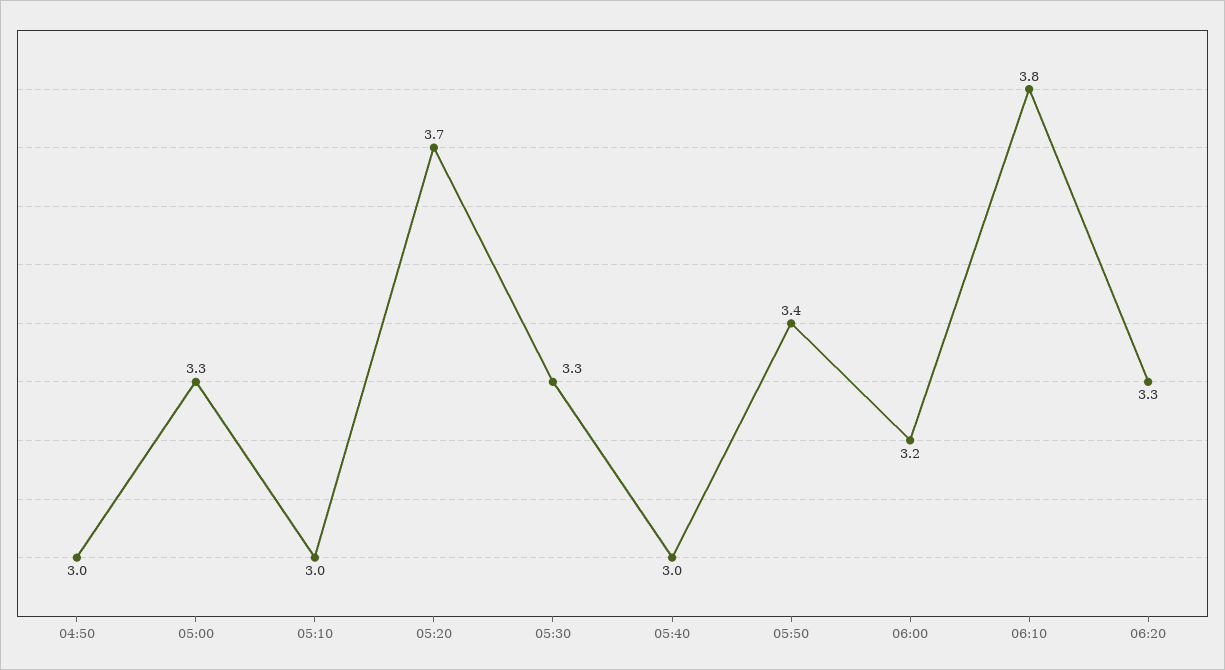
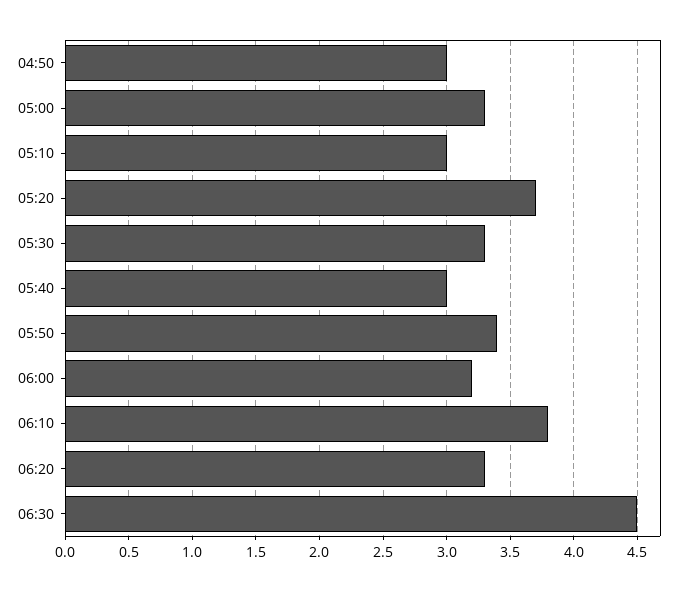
06:30: none -> 4.5

